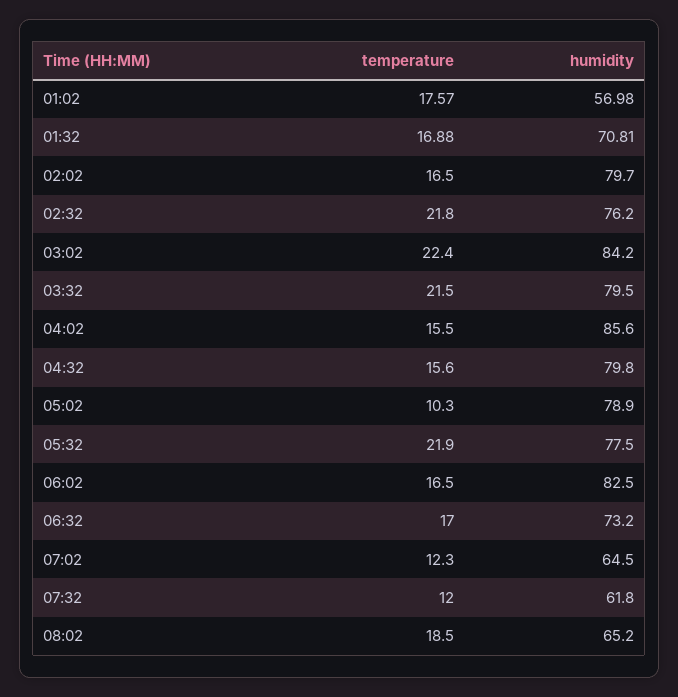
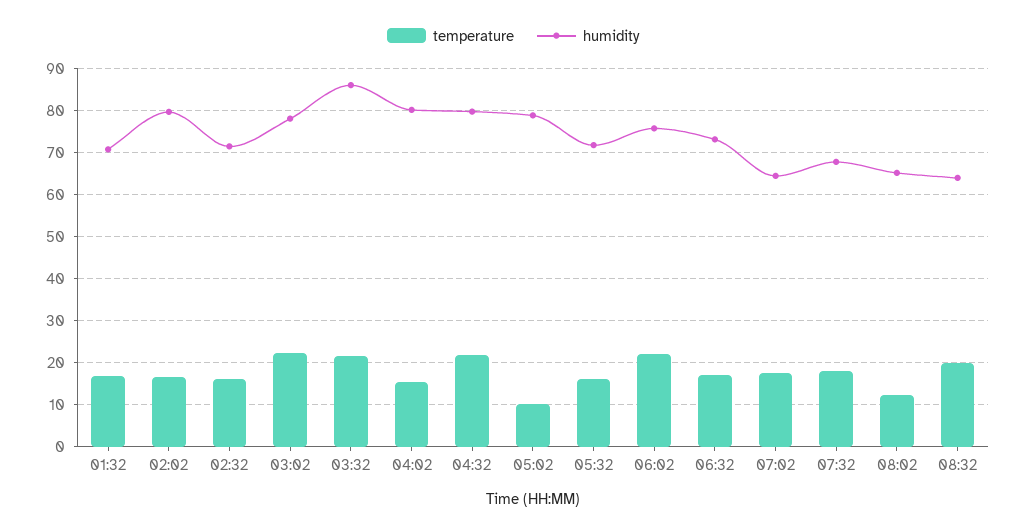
temperature, 01:02: 17.57 -> none
humidity, 01:02: 56.98 -> none
temperature, 02:32: 21.8 -> 16
humidity, 02:32: 76.2 -> 72
humidity, 03:02: 84.2 -> 78
humidity, 03:32: 79.5 -> 86
humidity, 04:02: 85.6 -> 80
temperature, 04:32: 15.6 -> 22
temperature, 05:32: 21.9 -> 16
humidity, 05:32: 77.5 -> 72
temperature, 06:02: 16.5 -> 22
humidity, 06:02: 82.5 -> 76
temperature, 07:02: 12.3 -> 18
temperature, 07:32: 12 -> 18
humidity, 07:32: 61.8 -> 68
temperature, 08:02: 18.5 -> 12
temperature, 08:32: none -> 20
humidity, 08:32: none -> 64

